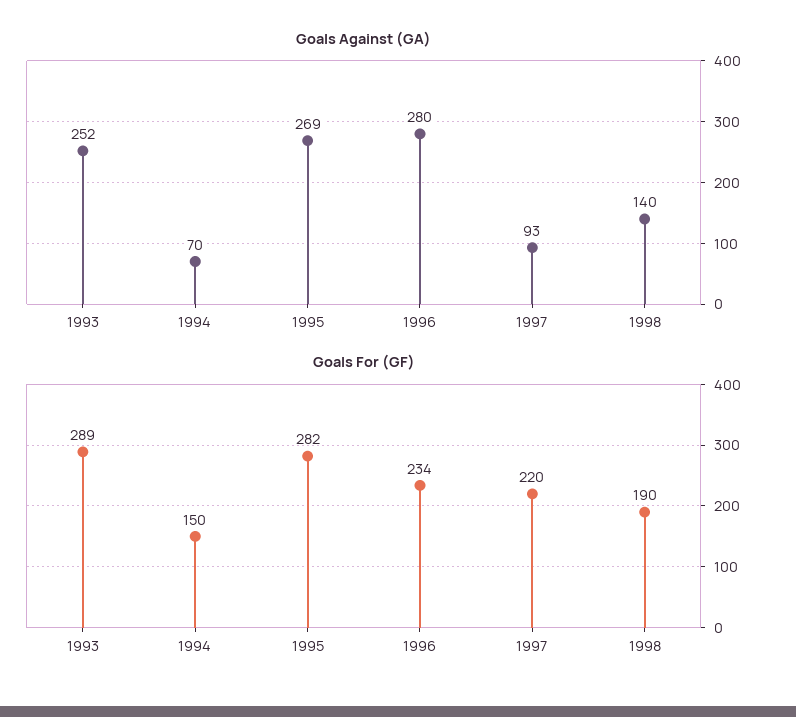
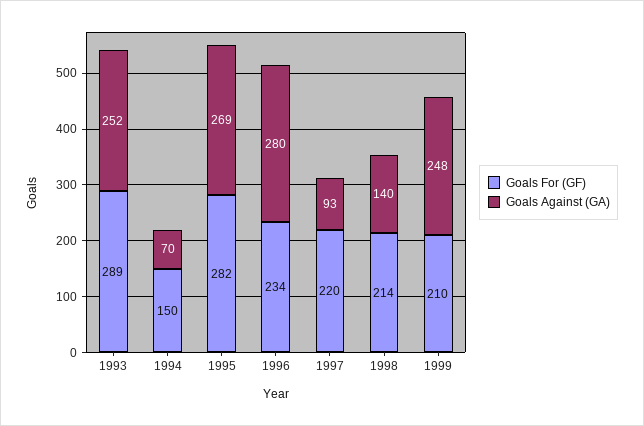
Goals For (GF), 1998: 190 -> 214
Goals For (GF), 1999: none -> 210
Goals Against (GA), 1999: none -> 248

